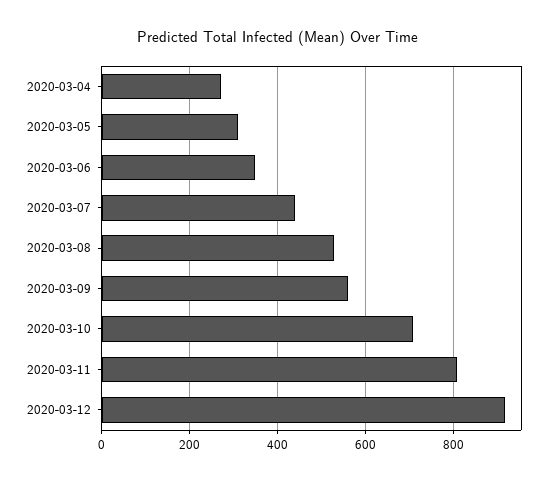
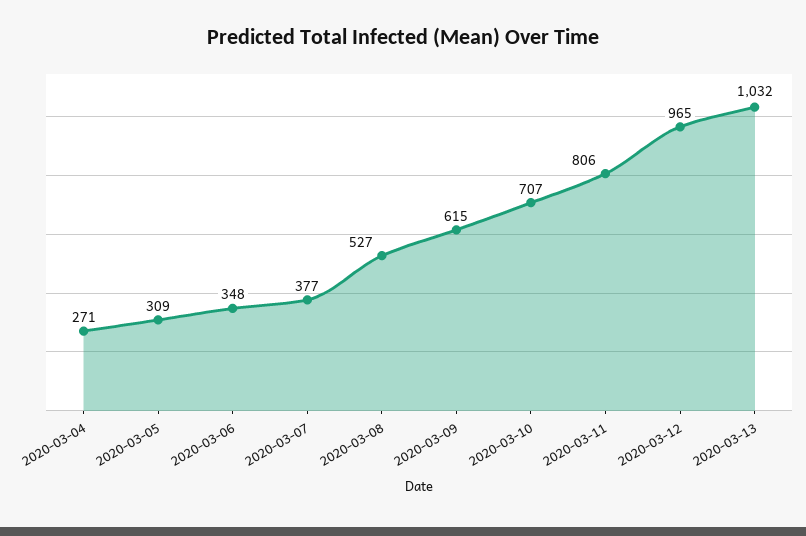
2020-03-07: 440 -> 377
2020-03-09: 560 -> 615
2020-03-12: 920 -> 965
2020-03-13: none -> 1032

